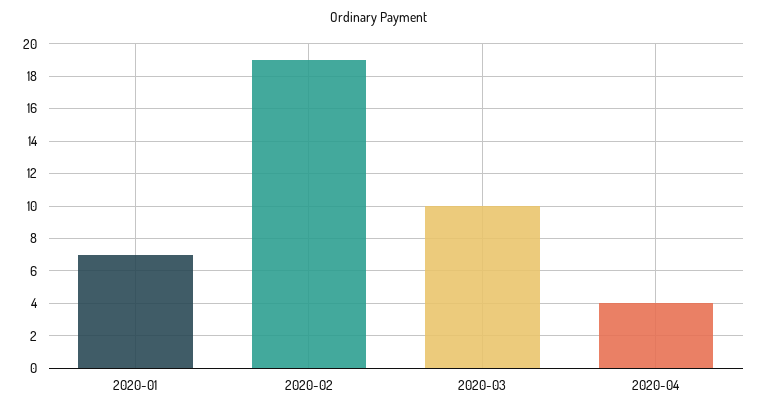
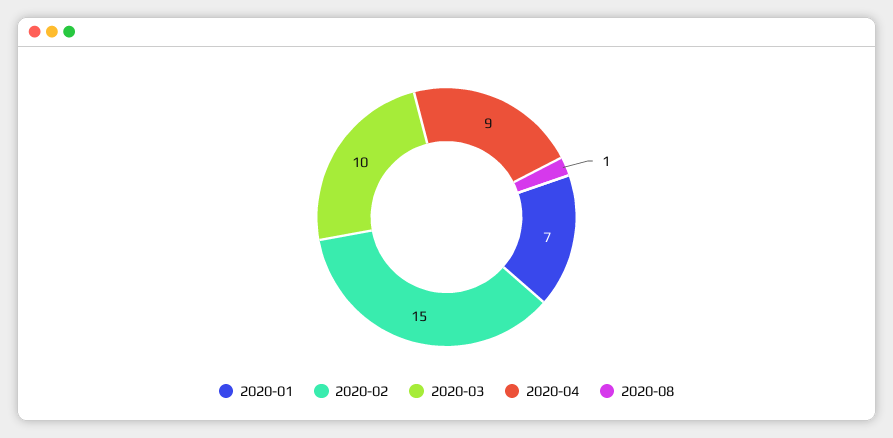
2020-02: 19 -> 15
2020-04: 4 -> 9
2020-08: none -> 1

